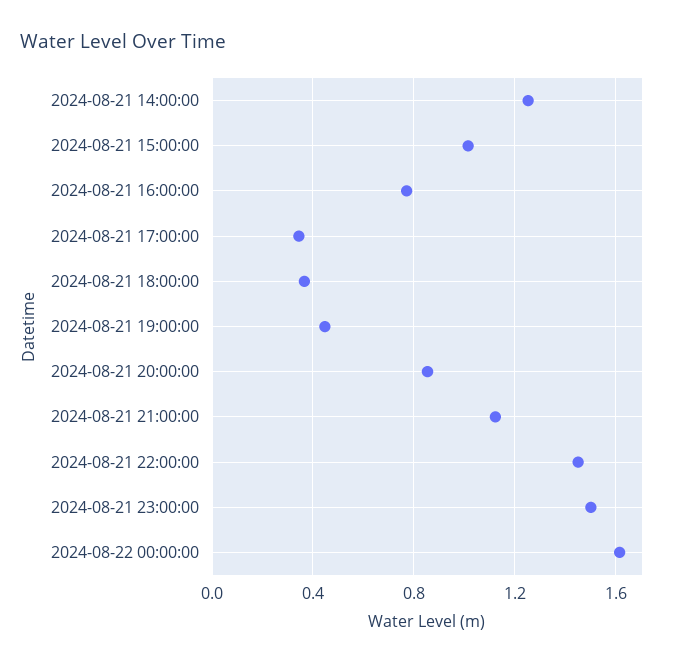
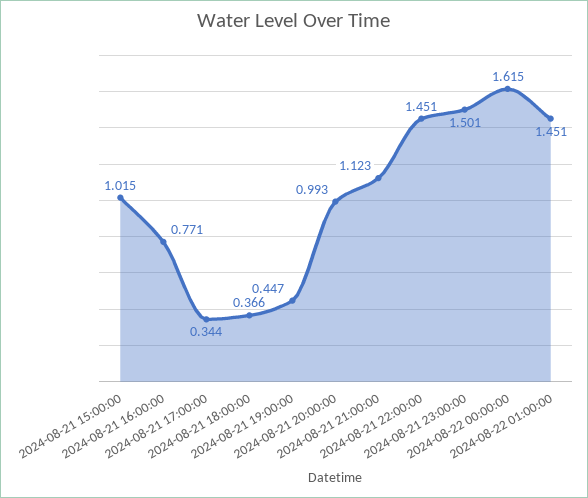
2024-08-21 14:00:00: 1.25 -> none
2024-08-21 20:00:00: 0.85 -> 0.993
2024-08-22 01:00:00: none -> 1.451

